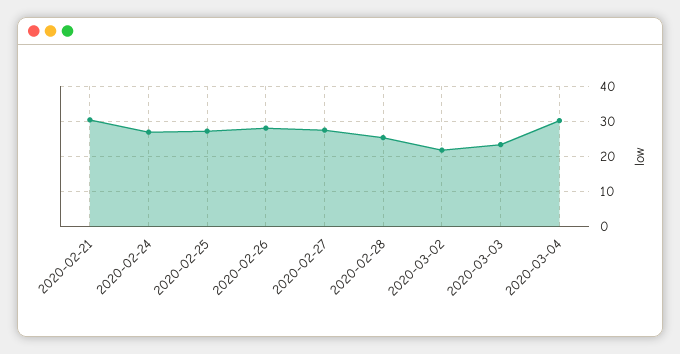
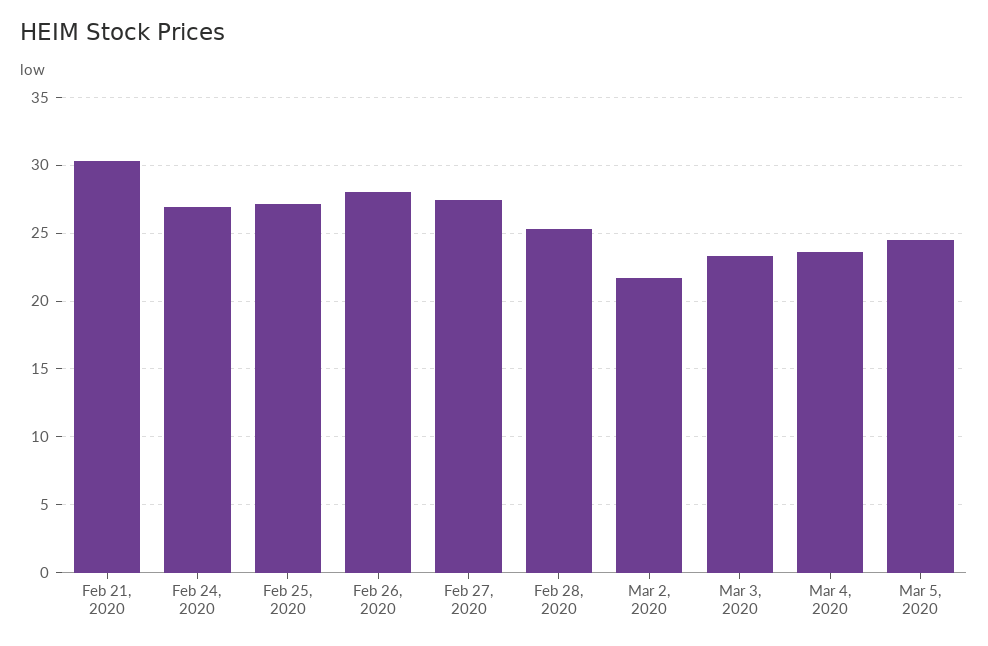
2020-03-04: 30 -> 23.5
Mar 5, 2020: none -> 24.5

